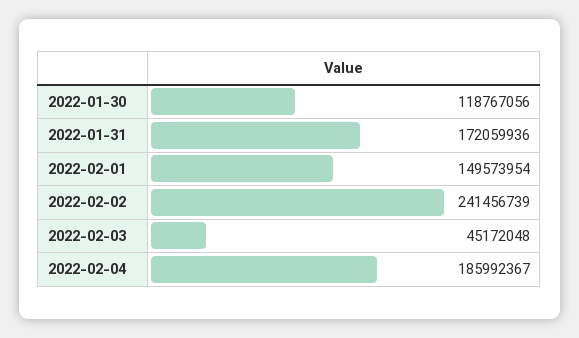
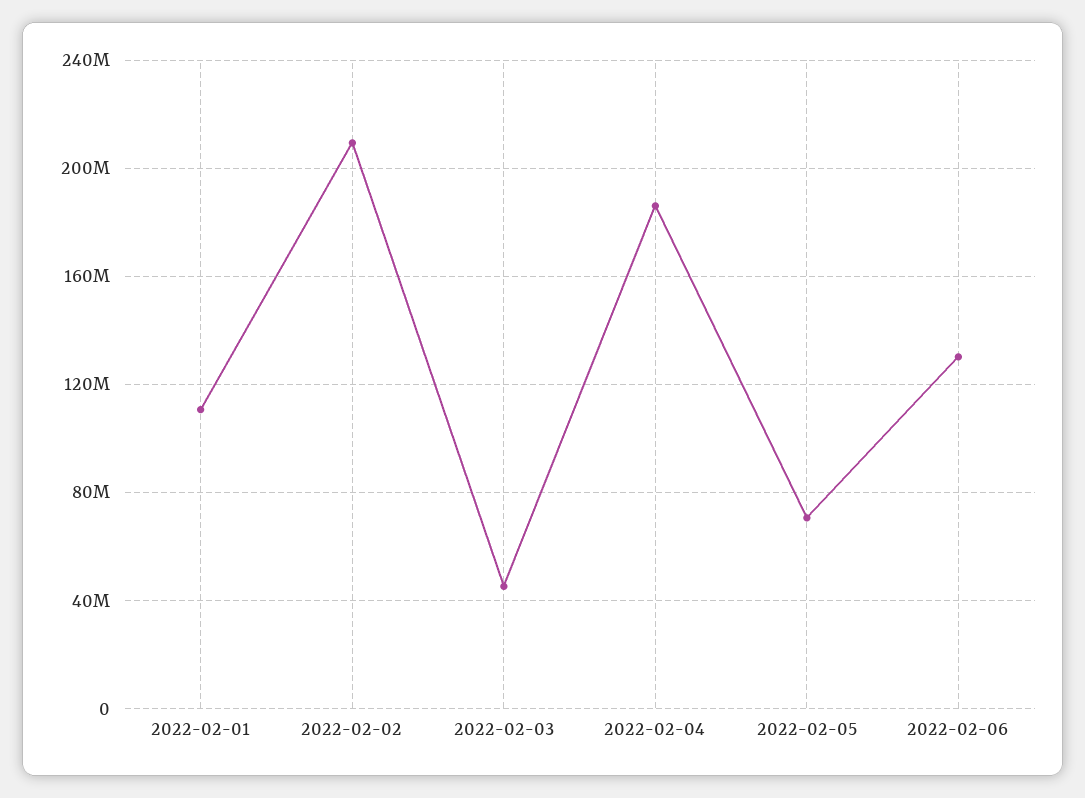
2022-01-30: 118767056 -> none
2022-01-31: 172059936 -> none
2022-02-01: 149573954 -> 110000000
2022-02-02: 241456739 -> 210000000
2022-02-05: none -> 70000000
2022-02-06: none -> 130000000

